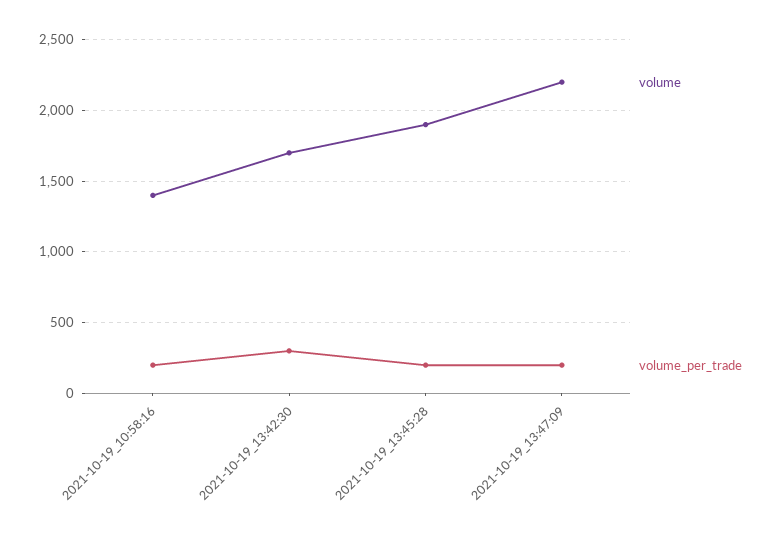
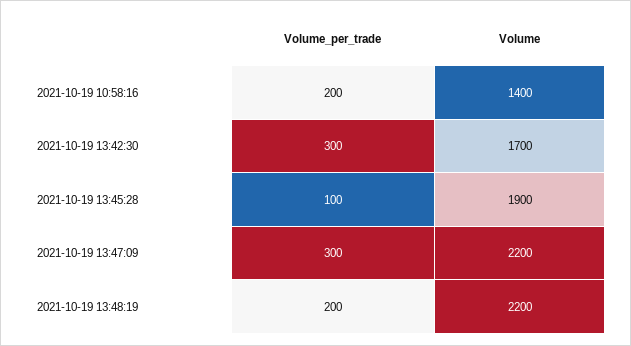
volume_per_trade, 2021-10-19_13:45:28: 200 -> 100
volume_per_trade, 2021-10-19_13:47:09: 200 -> 300
volume_per_trade, 2021-10-19 13:48:19: none -> 200
volume, 2021-10-19 13:48:19: none -> 2200

